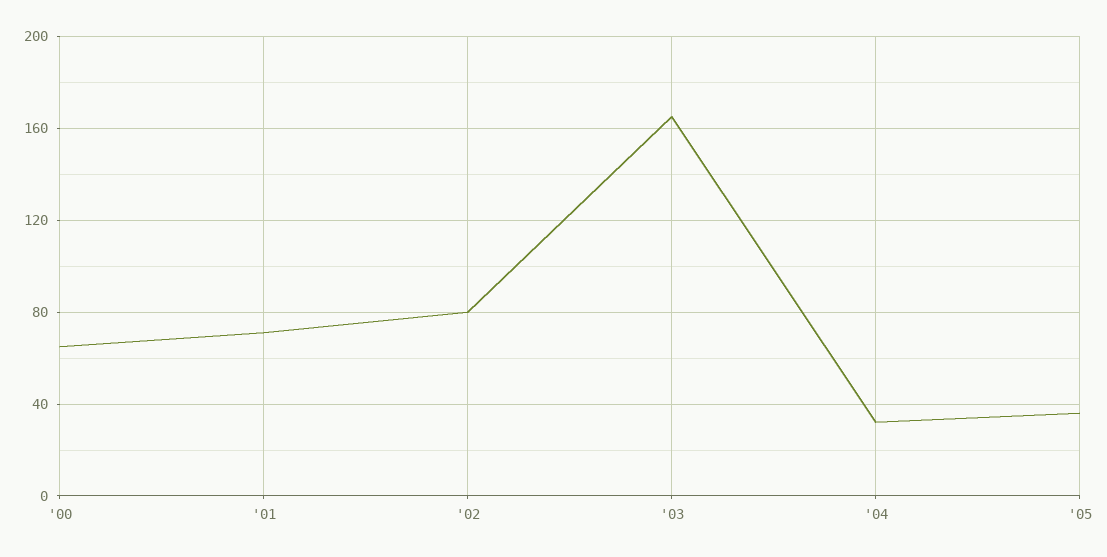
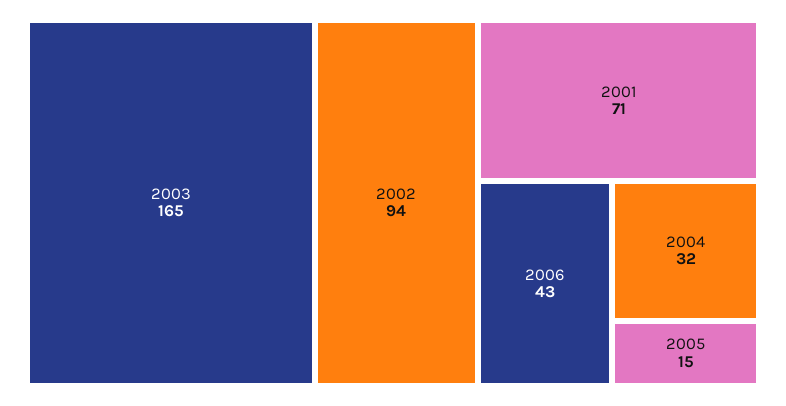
'00: 65 -> none
'02: 80 -> 94
'05: 35 -> 15
2006: none -> 43

